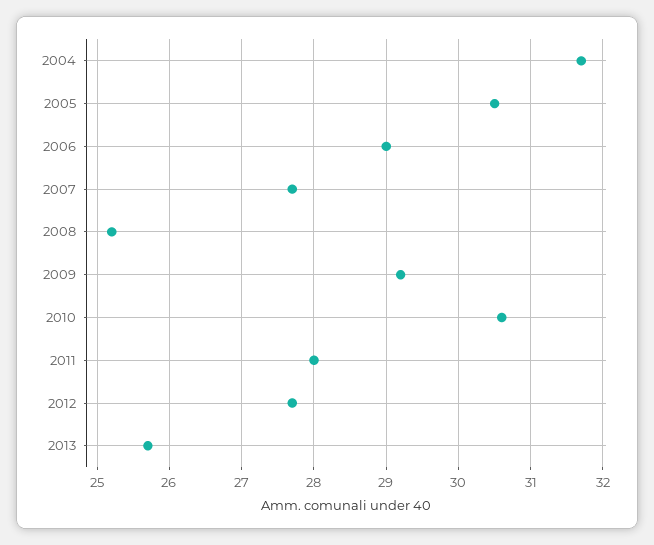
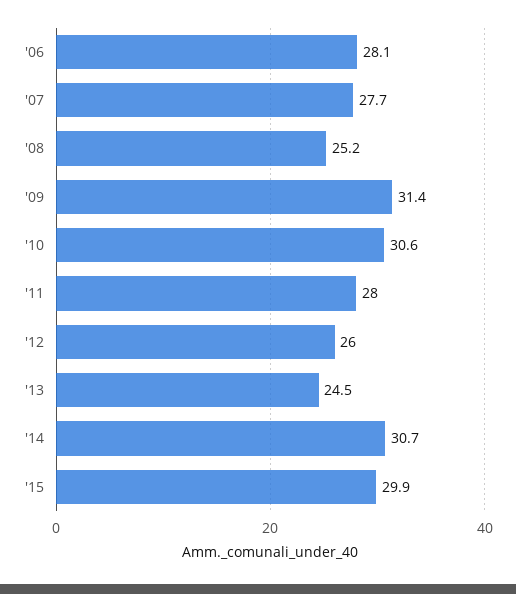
2004: 31.7 -> none
2005: 30.5 -> none
2006: 29 -> 28.1
2009: 29.2 -> 31.4
2012: 27.7 -> 26
2013: 25.7 -> 24.5
'14: none -> 30.7
'15: none -> 29.9

